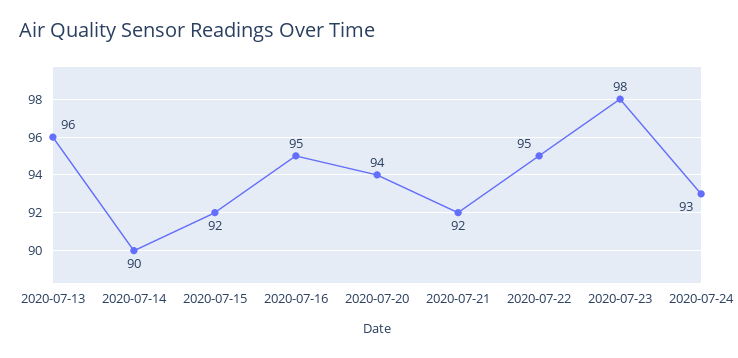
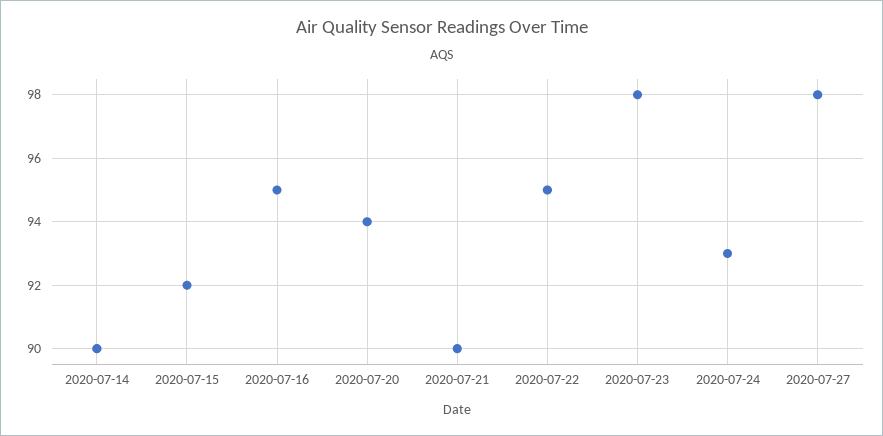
2020-07-13: 96 -> none
2020-07-21: 92 -> 90
2020-07-27: none -> 98

